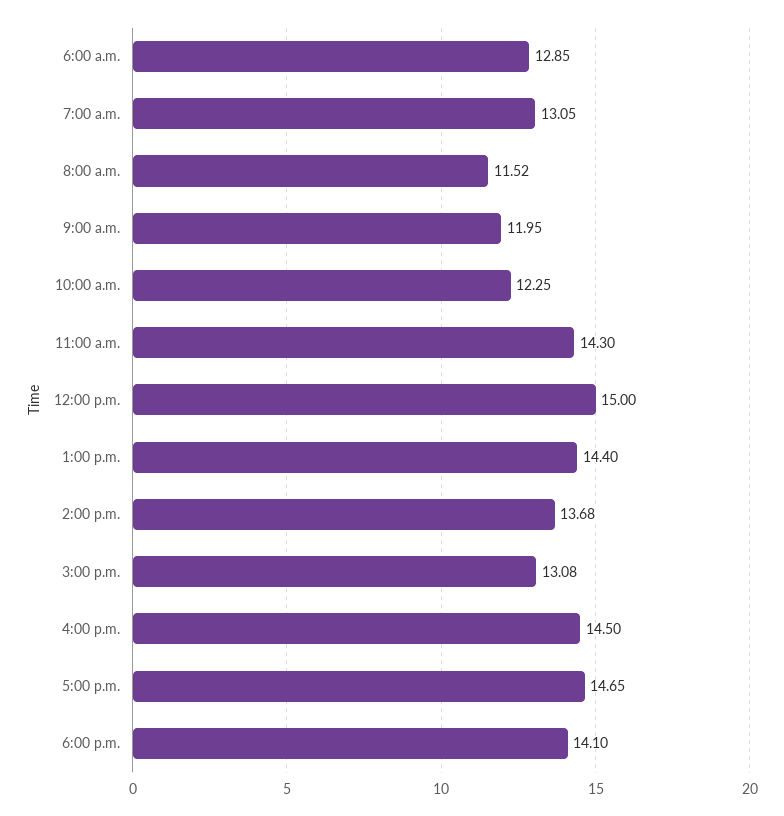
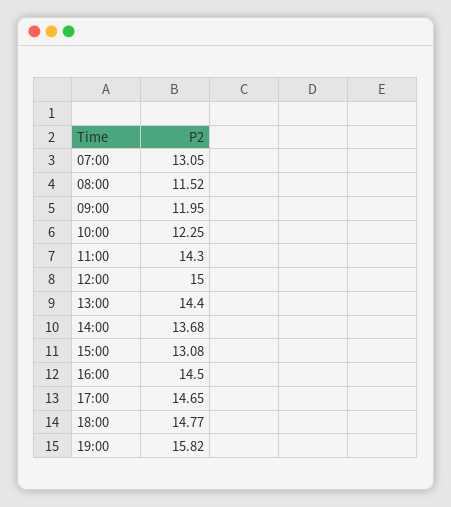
6:00 a.m.: 12.85 -> none
6:00 p.m.: 14.1 -> 14.77
19:00: none -> 15.82

